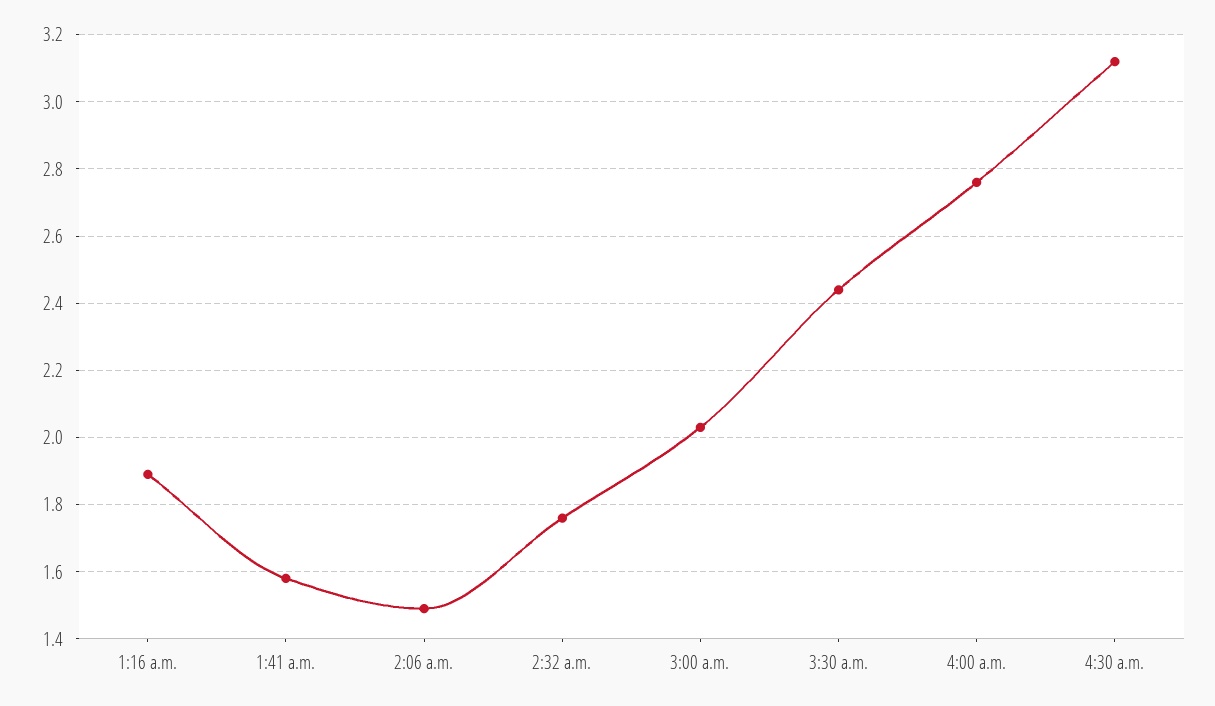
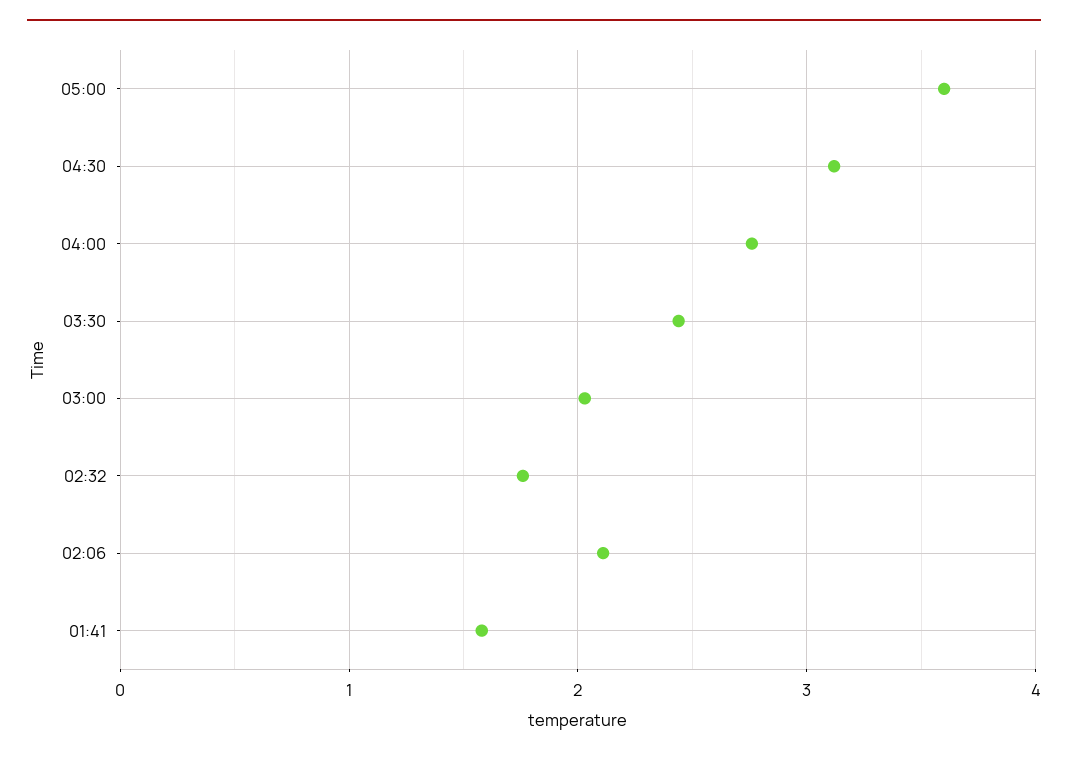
1:16 a.m.: 1.9 -> none
2:06 a.m.: 1.5 -> 2.1
05:00: none -> 3.6

